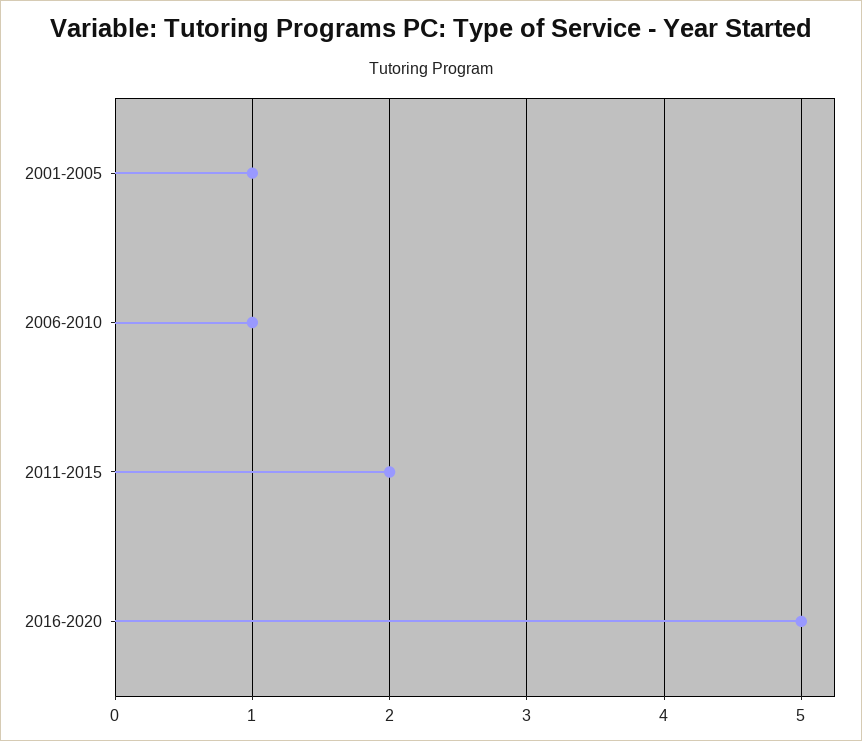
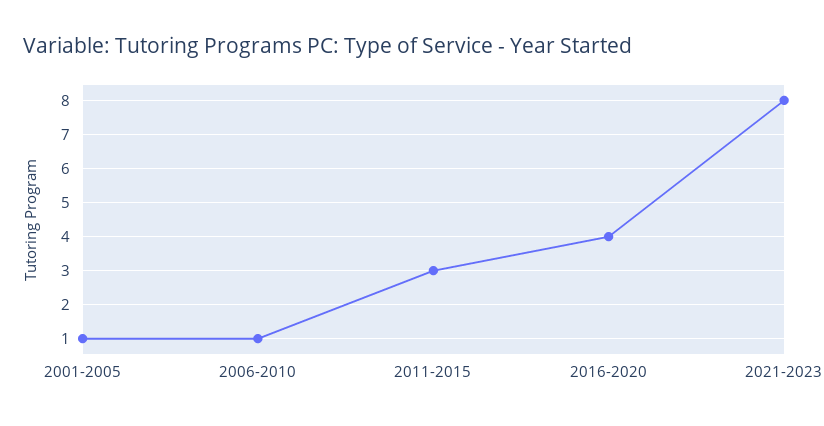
2011-2015: 2 -> 3
2016-2020: 5 -> 4
2021-2023: none -> 8

